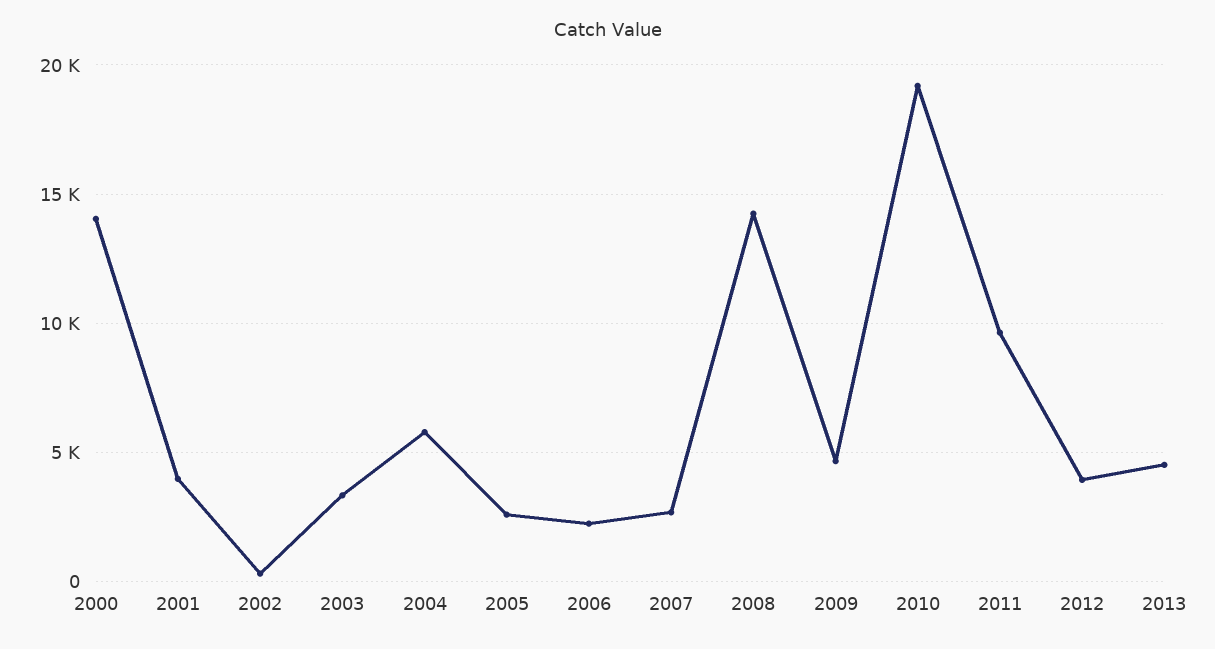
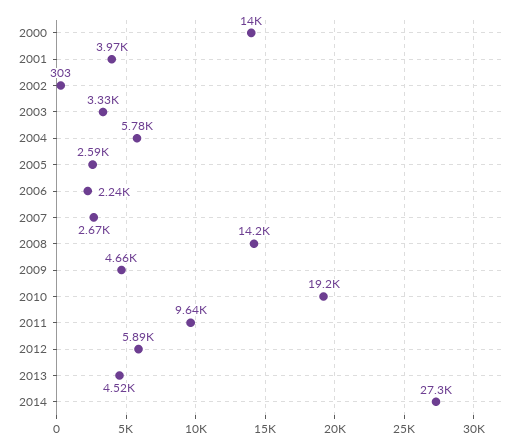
2012: 4000 -> 5890
2014: none -> 27300

